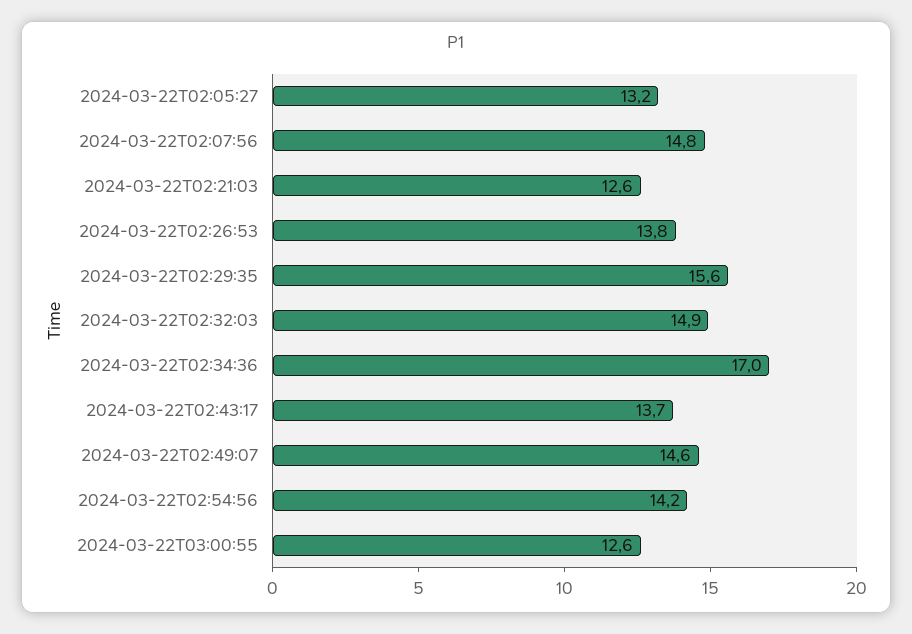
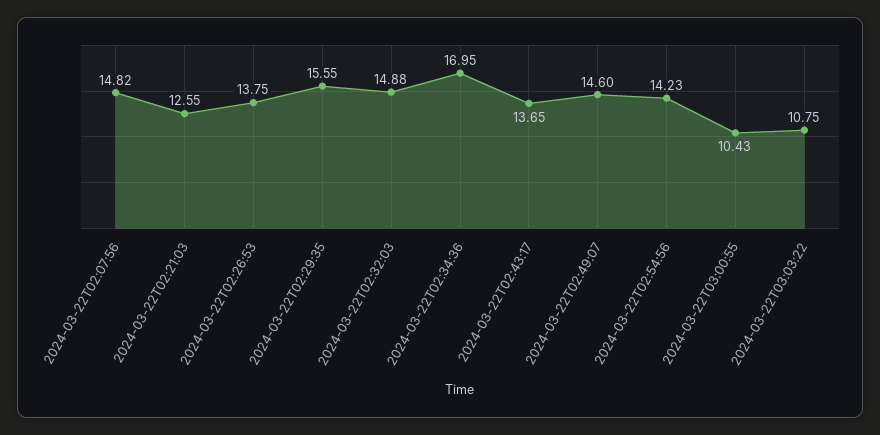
2024-03-22T02:05:27: 13.2 -> none
2024-03-22T03:00:55: 12.6 -> 10.43
2024-03-22T03:03:22: none -> 10.75

